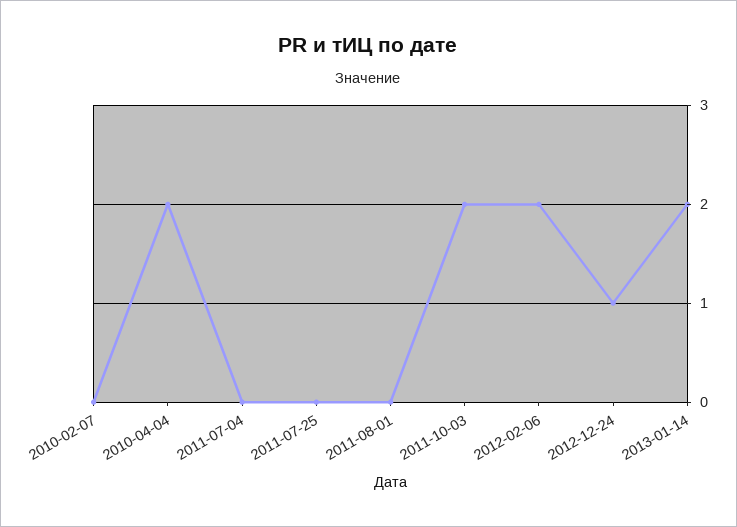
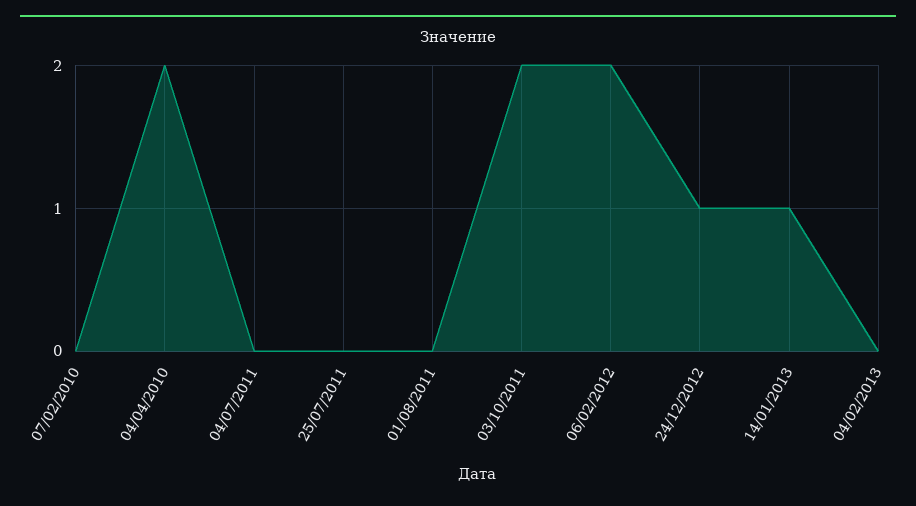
2013-01-14: 2 -> 1
04/02/2013: none -> 0

